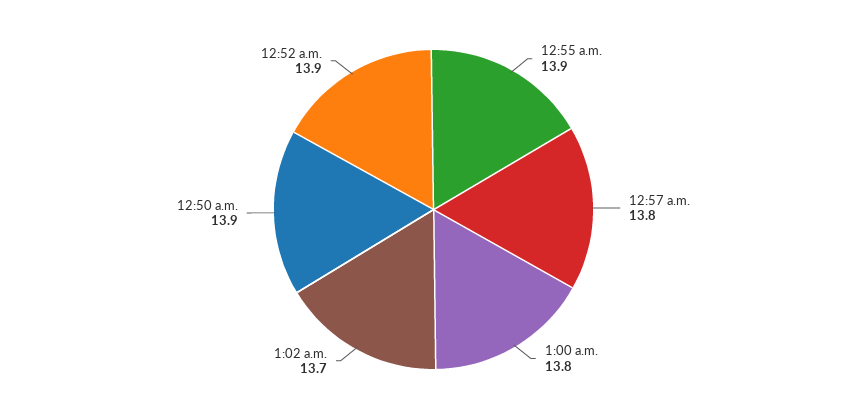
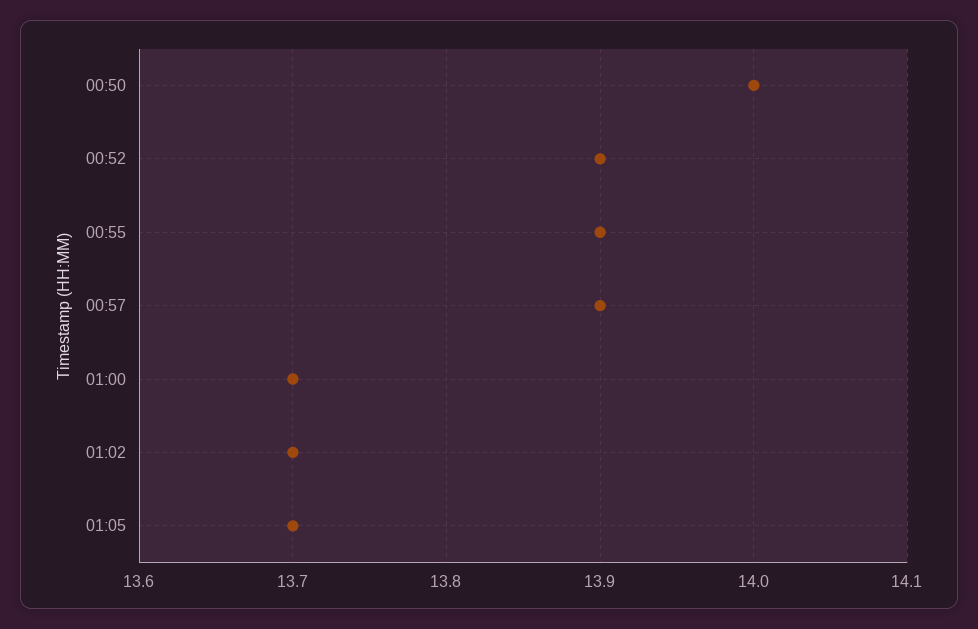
12:57 a.m.: 13.8 -> 13.9
1:00 a.m.: 13.8 -> 13.7
12:50 a.m.: 13.9 -> 14
01:05: none -> 13.7

